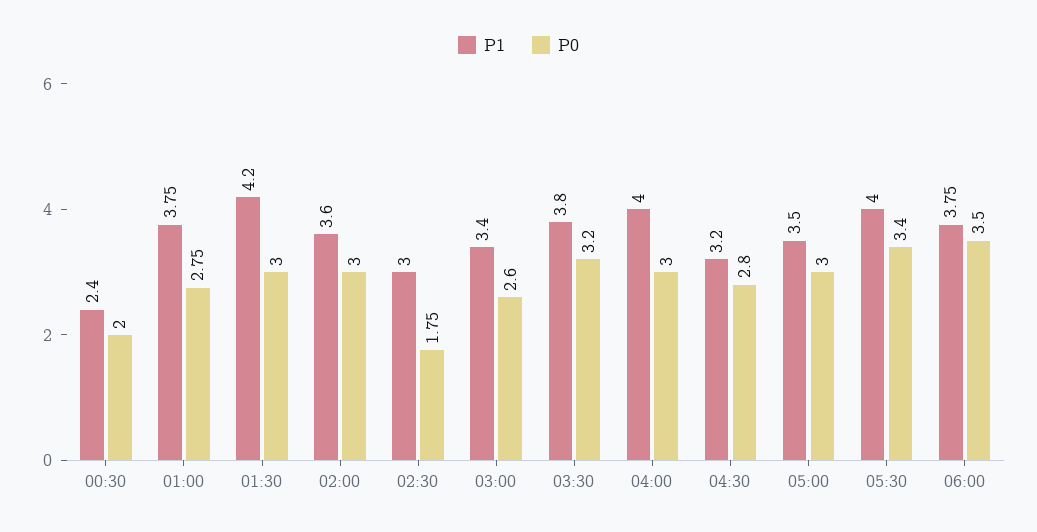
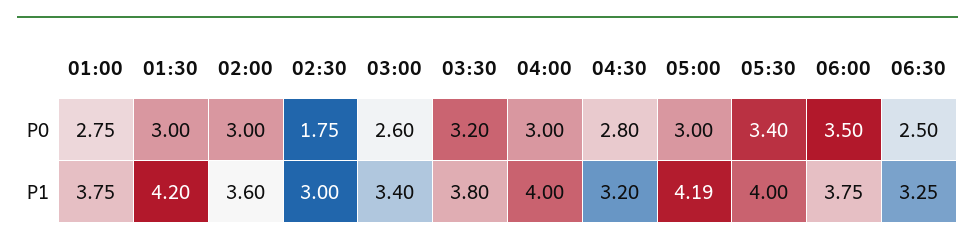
P1, 00:30: 2.4 -> none
P0, 00:30: 2 -> none
P1, 05:00: 3.5 -> 4.19
P0, 06:30: none -> 2.5
P1, 06:30: none -> 3.25

